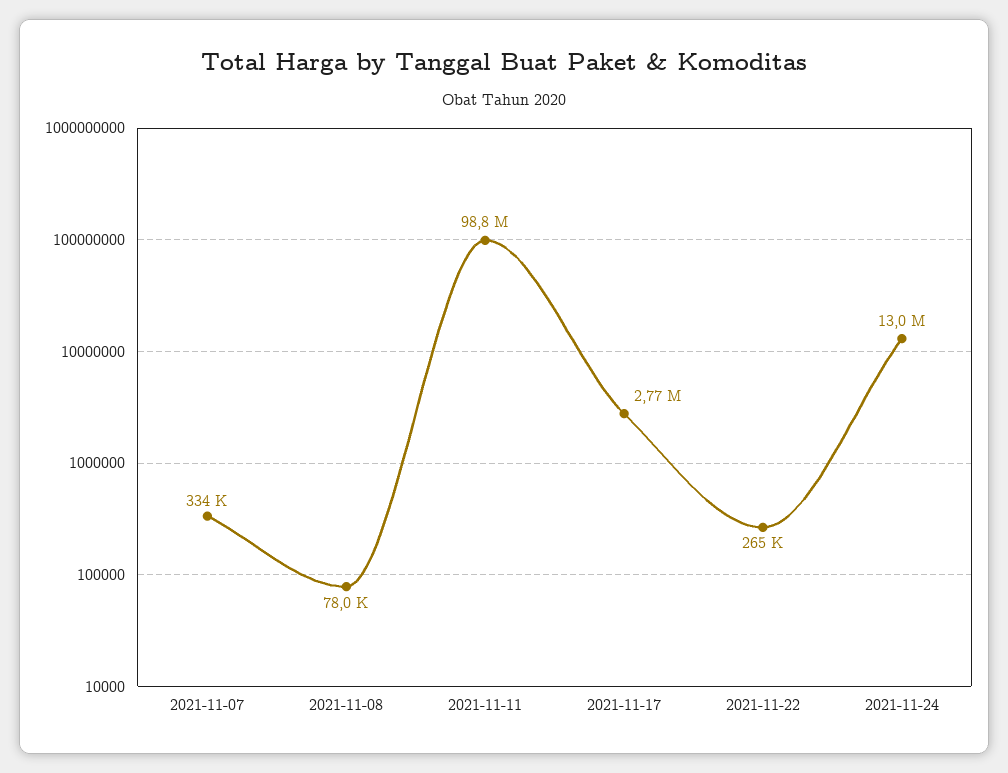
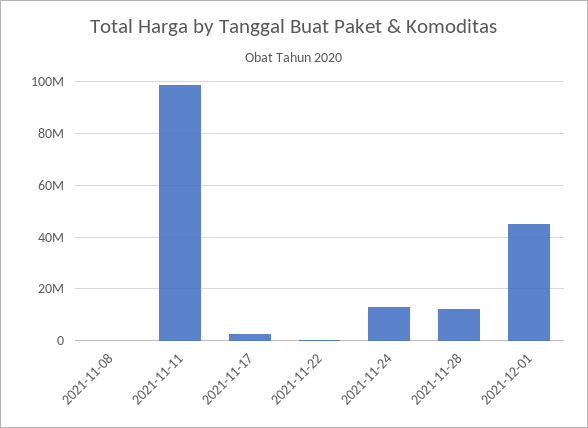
2021-11-07: 334000 -> none
2021-11-28: none -> 12500000
2021-12-01: none -> 45000000

